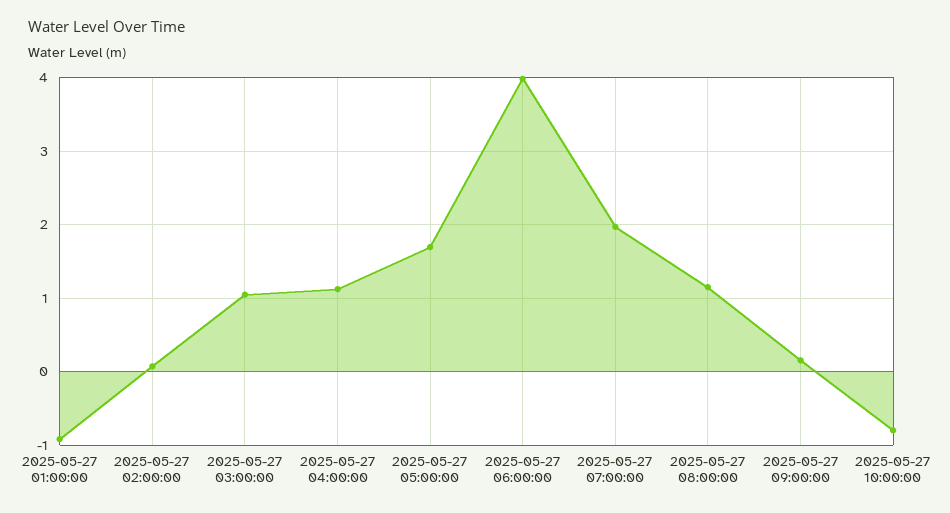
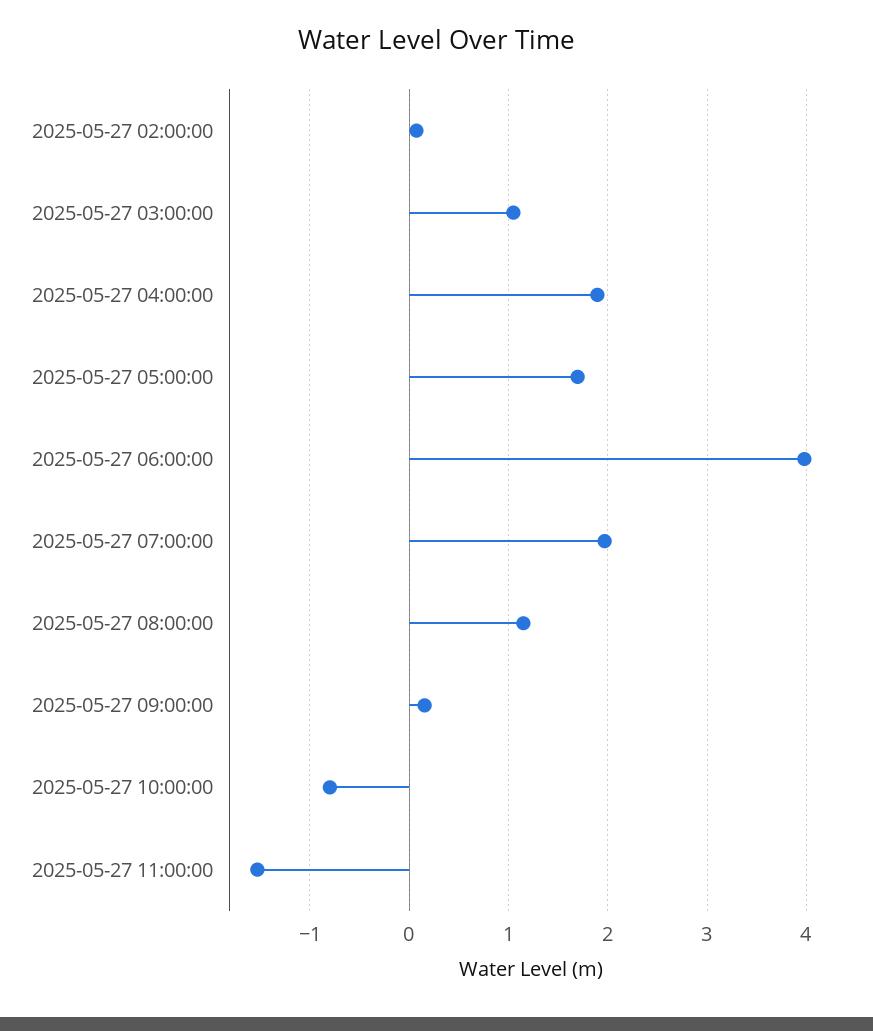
2025-05-27 01:00:00: -0.9 -> none
2025-05-27 04:00:00: 1.1 -> 1.9
2025-05-27 11:00:00: none -> -1.5

